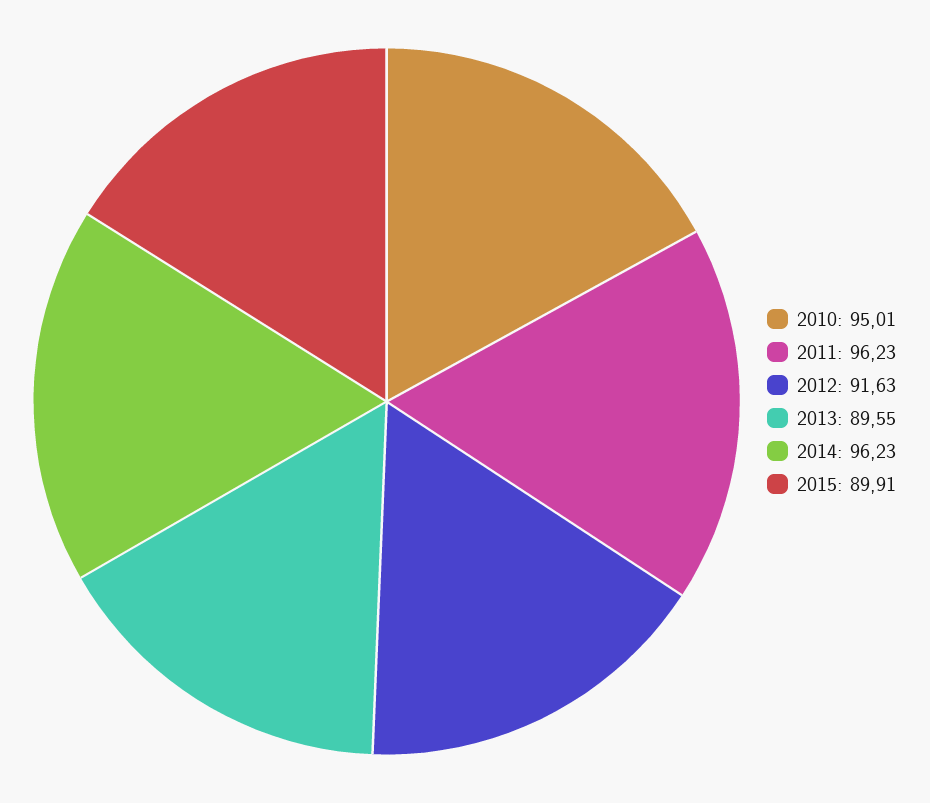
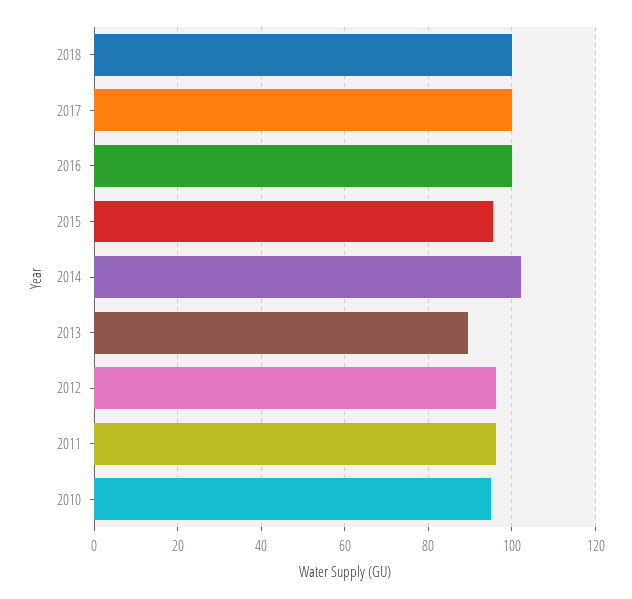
2012: 91.63 -> 96
2014: 96.23 -> 102
2015: 89.91 -> 96
2018: none -> 100
2017: none -> 100
2016: none -> 100

